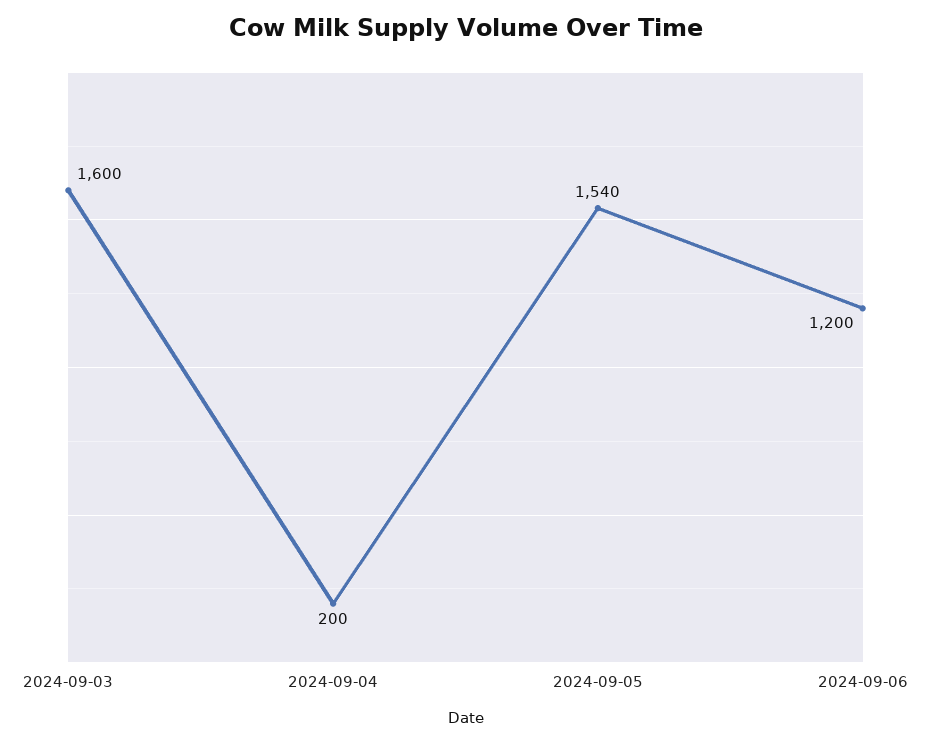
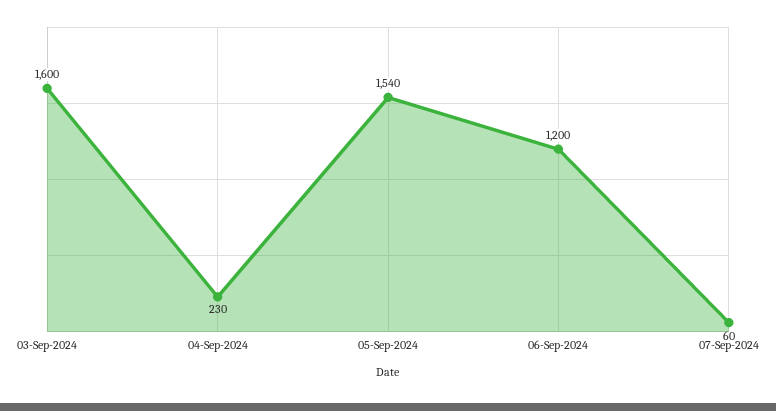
2024-09-04: 200 -> 230
07-Sep-2024: none -> 60

